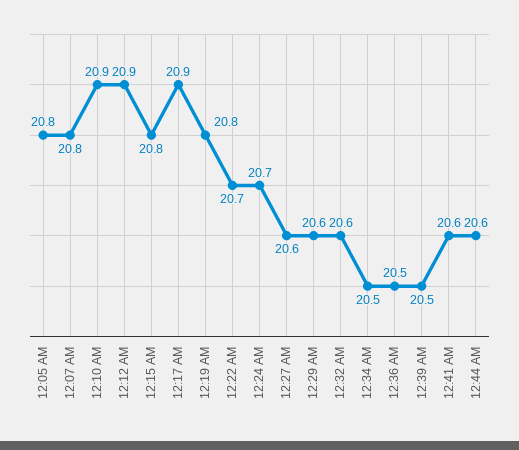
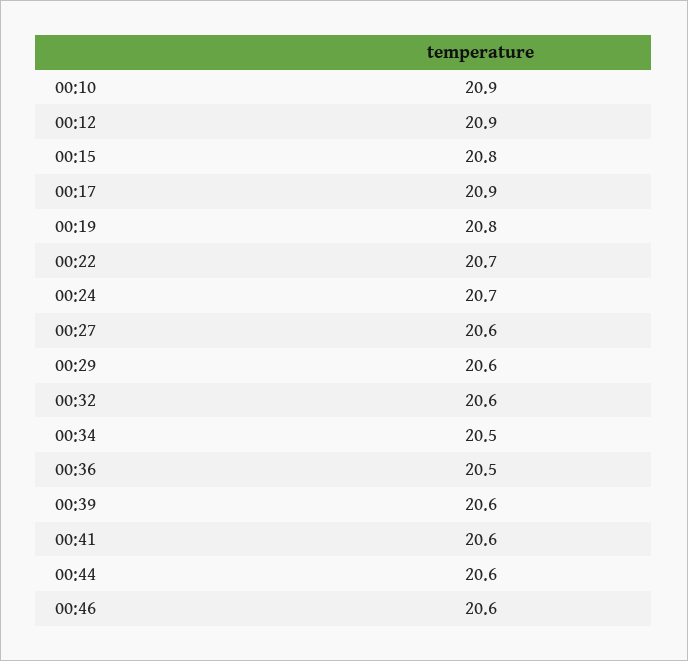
12:05 AM: 20.8 -> none
12:07 AM: 20.8 -> none
12:39 AM: 20.5 -> 20.6
00:46: none -> 20.6

